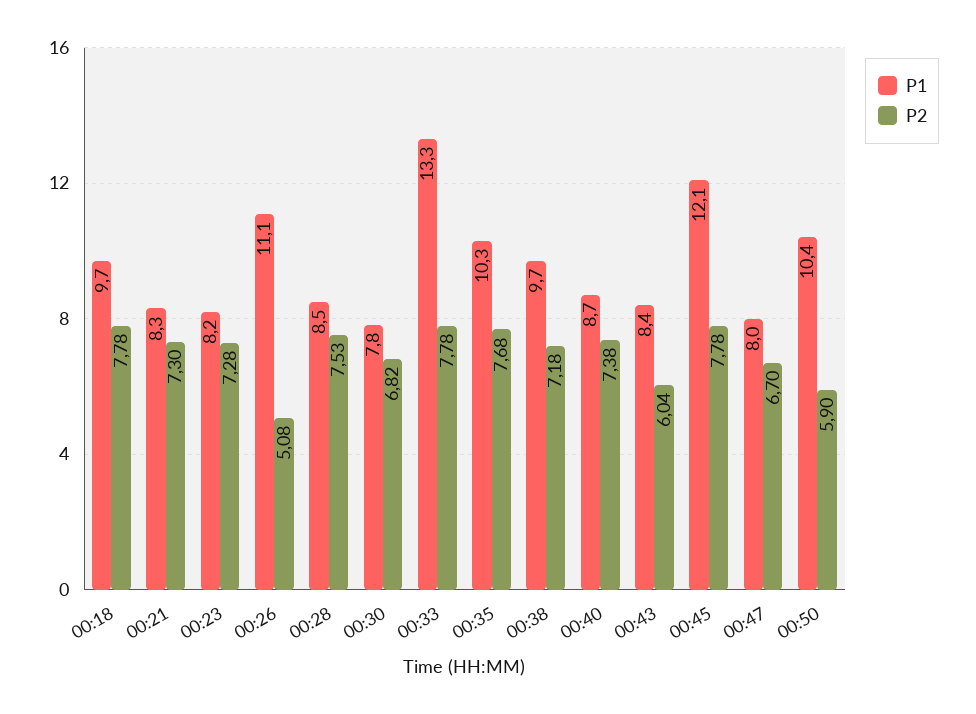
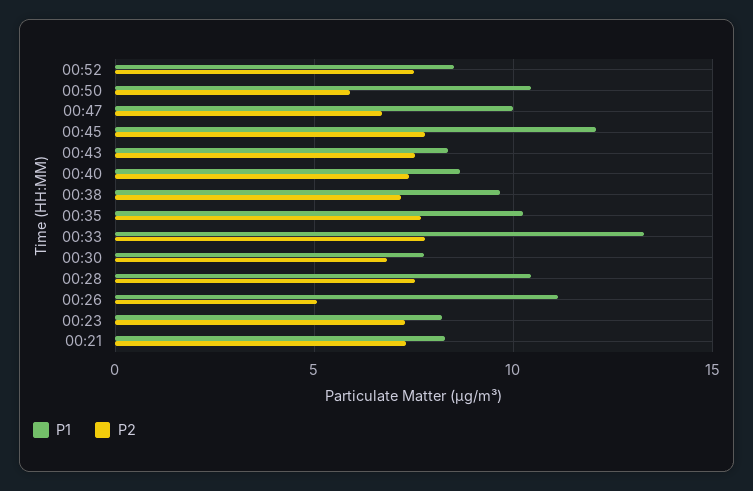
P1, 00:18: 9.7 -> none
P2, 00:18: 7.78 -> none
P1, 00:28: 8.5 -> 10.5
P2, 00:43: 6.04 -> 7.5
P1, 00:47: 8 -> 10
P1, 00:52: none -> 8.5
P2, 00:52: none -> 7.5

